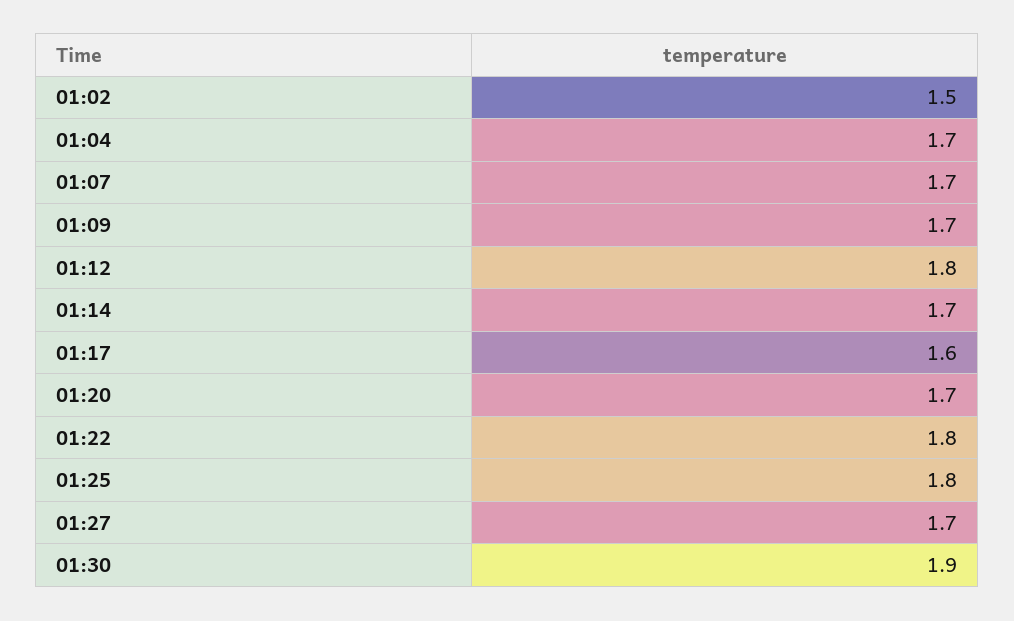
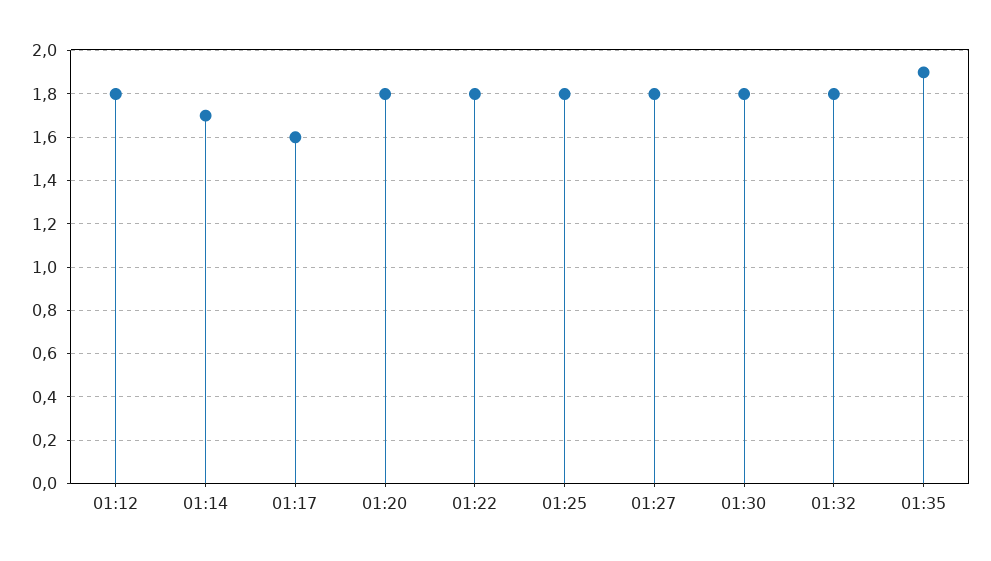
01:02: 1.5 -> none
01:04: 1.7 -> none
01:07: 1.7 -> none
01:09: 1.7 -> none
01:20: 1.7 -> 1.8
01:27: 1.7 -> 1.8
01:30: 1.9 -> 1.8
01:32: none -> 1.8
01:35: none -> 1.9

